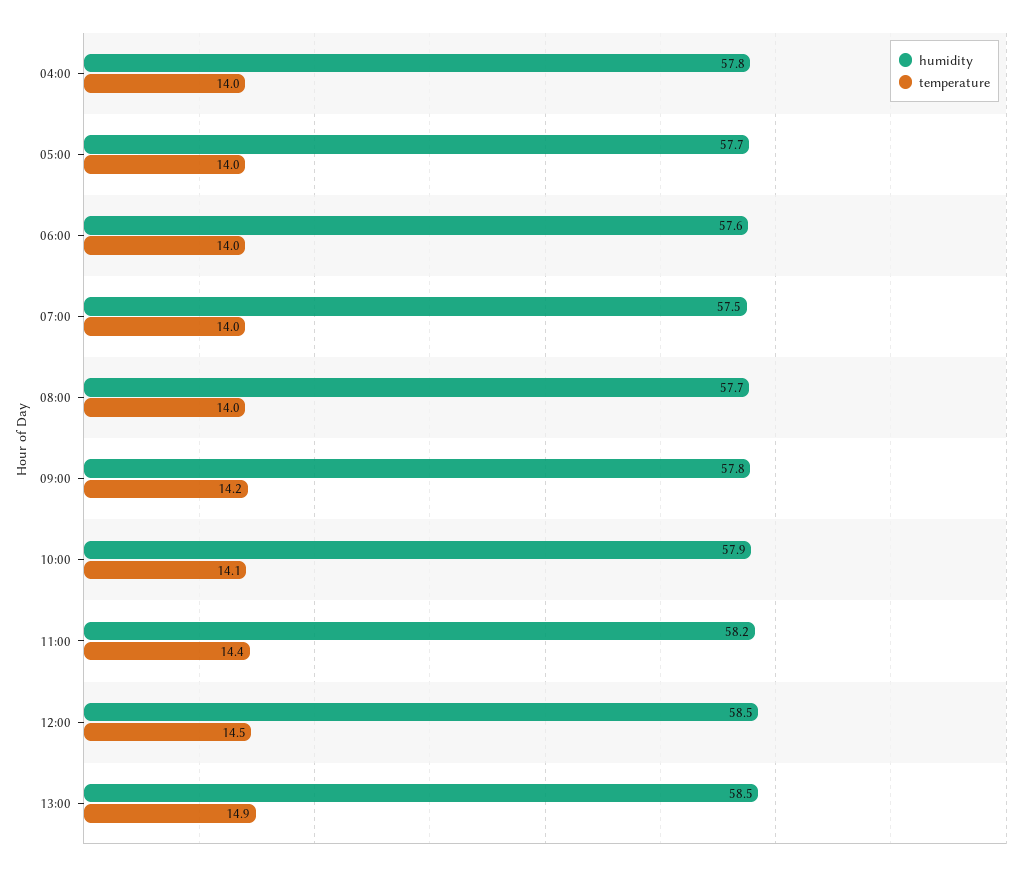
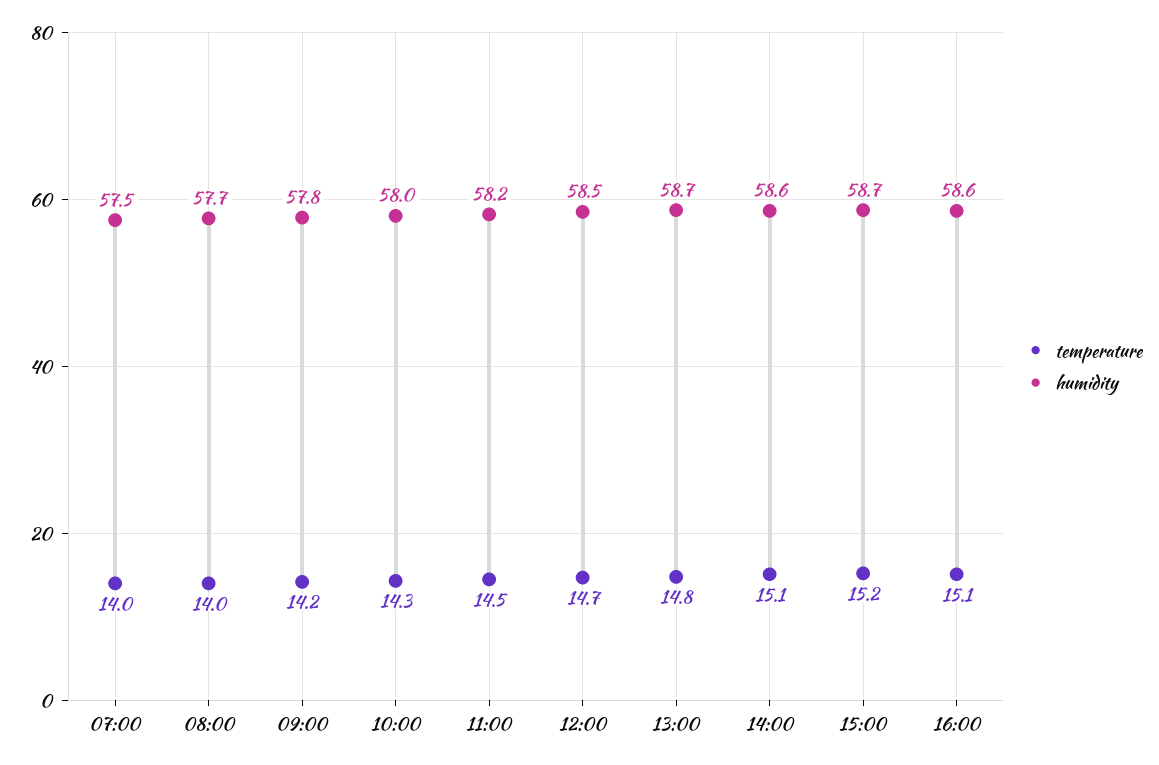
humidity, 04:00: 57.8 -> none
temperature, 04:00: 14 -> none
humidity, 05:00: 57.7 -> none
temperature, 05:00: 14 -> none
humidity, 06:00: 57.6 -> none
temperature, 06:00: 14 -> none
humidity, 10:00: 57.9 -> 58
temperature, 10:00: 14.1 -> 14.3
temperature, 11:00: 14.4 -> 14.5
temperature, 12:00: 14.5 -> 14.7
humidity, 13:00: 58.5 -> 58.7
temperature, 13:00: 14.9 -> 14.8
temperature, 14:00: none -> 15.1
humidity, 14:00: none -> 58.6
temperature, 15:00: none -> 15.2
humidity, 15:00: none -> 58.7
temperature, 16:00: none -> 15.1
humidity, 16:00: none -> 58.6

